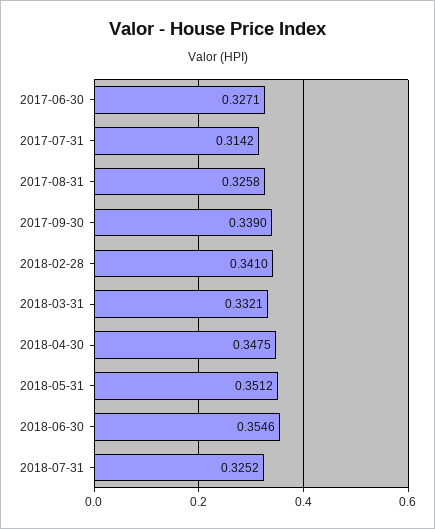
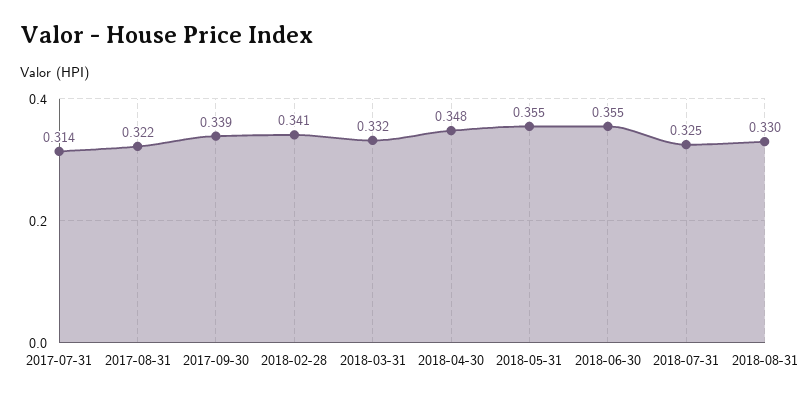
2017-06-30: 0.3271 -> none
2017-08-31: 0.3258 -> 0.322
2018-05-31: 0.3512 -> 0.355
2018-08-31: none -> 0.33

